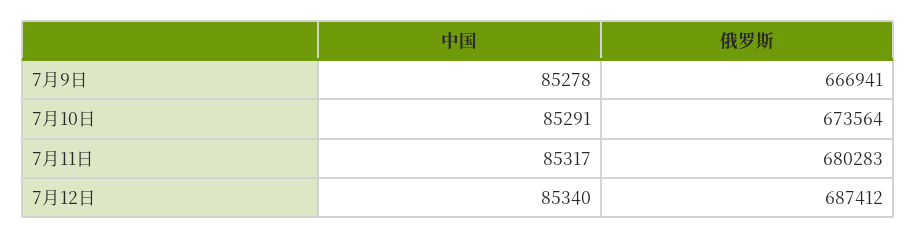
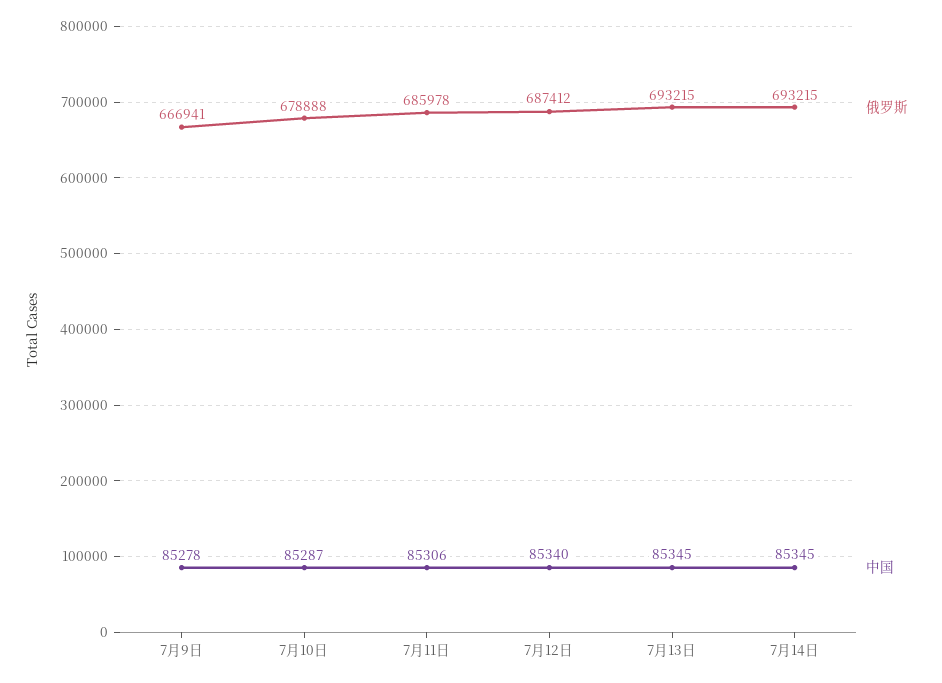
中国, 7月10日: 85291 -> 85287
俄罗斯, 7月10日: 673564 -> 678888
中国, 7月11日: 85317 -> 85306
俄罗斯, 7月11日: 680283 -> 685978
俄罗斯, 7月13日: none -> 693215
中国, 7月13日: none -> 85345
俄罗斯, 7月14日: none -> 693215
中国, 7月14日: none -> 85345

